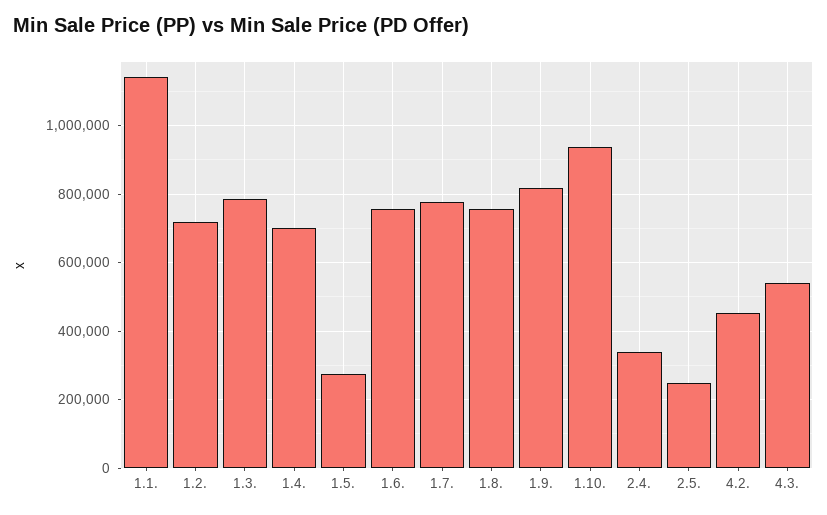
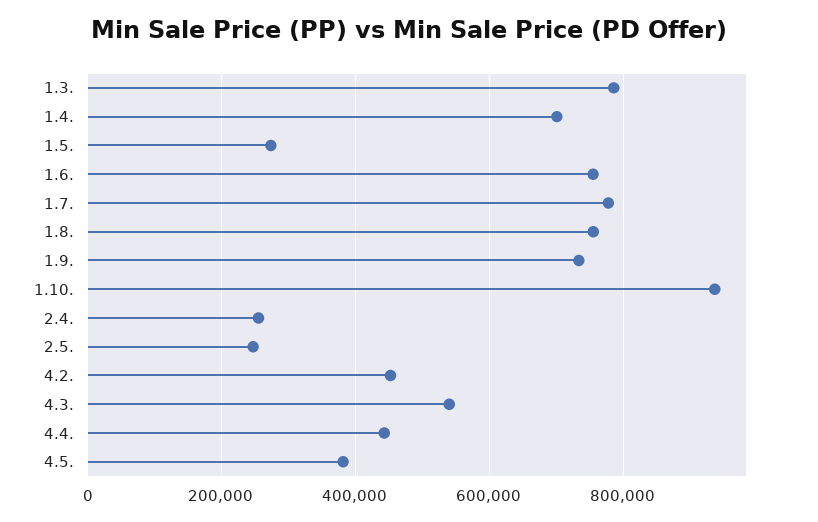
1.1.: 1140000 -> none
1.2.: 720000 -> none
1.9.: 820000 -> 740000
2.4.: 340000 -> 260000
4.4.: none -> 440000
4.5.: none -> 380000

